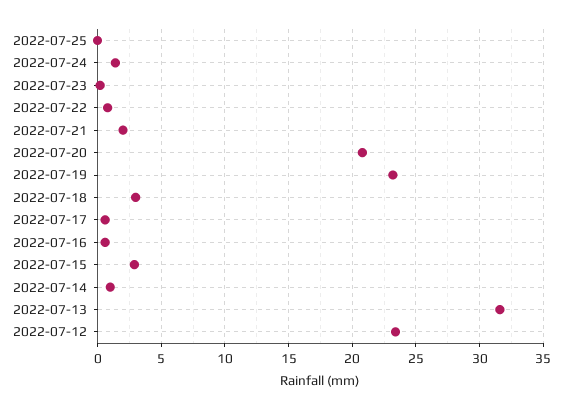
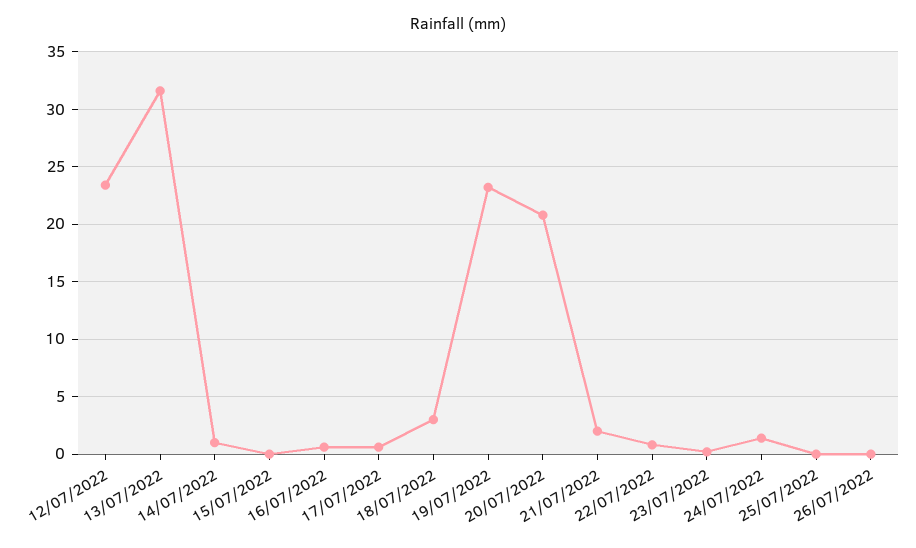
2022-07-15: 3 -> 0
26/07/2022: none -> 0

